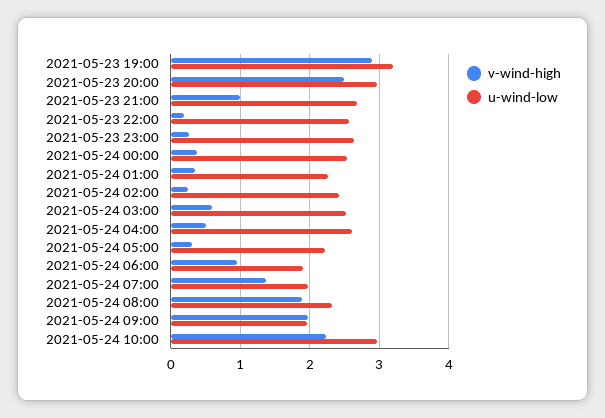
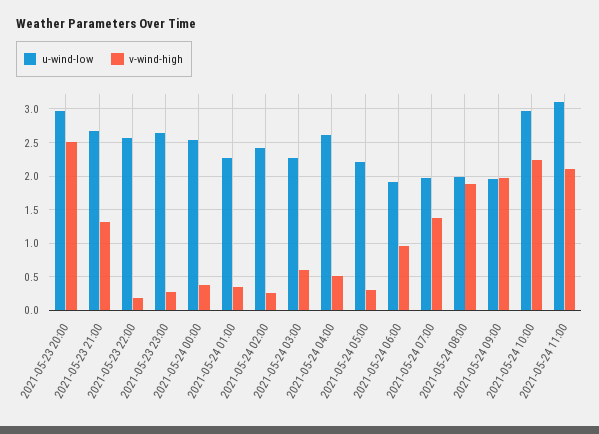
v-wind-high, 2021-05-23 19:00: 2.9 -> none
u-wind-low, 2021-05-23 19:00: 3.2 -> none
v-wind-high, 2021-05-23 21:00: 1 -> 1.3
u-wind-low, 2021-05-24 03:00: 2.5 -> 2.3
u-wind-low, 2021-05-24 08:00: 2.3 -> 2
u-wind-low, 2021-05-24 11:00: none -> 3.1
v-wind-high, 2021-05-24 11:00: none -> 2.1

